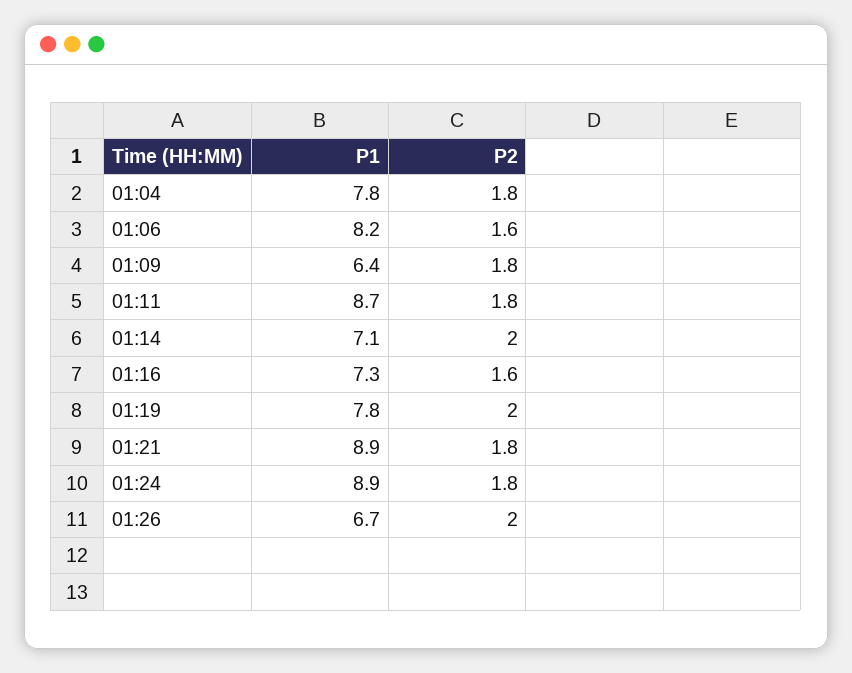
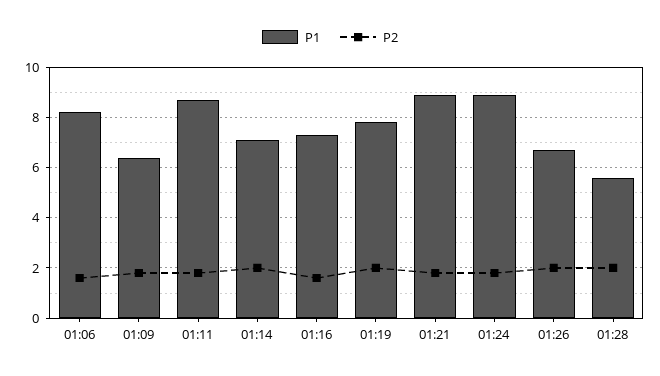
P1, 01:04: 7.8 -> none
P2, 01:04: 1.8 -> none
P1, 01:28: none -> 5.5
P2, 01:28: none -> 2

